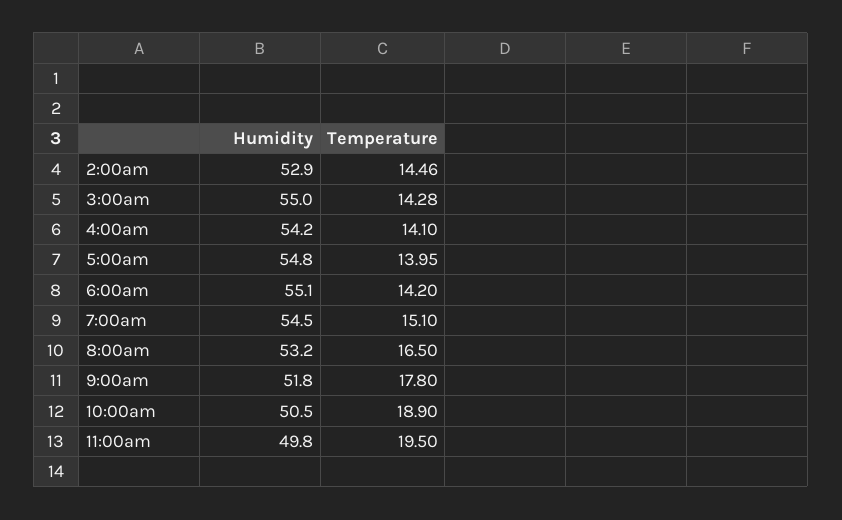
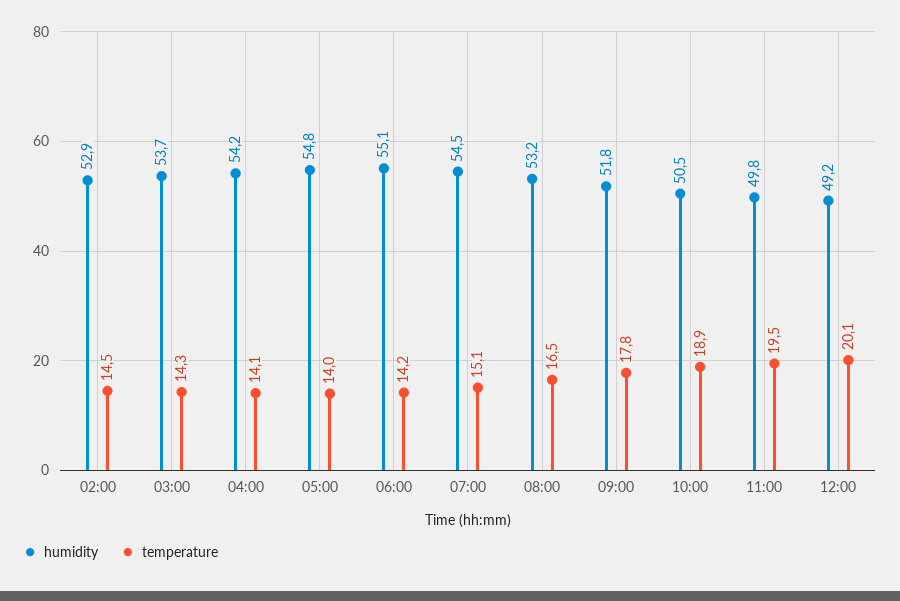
Humidity, 3:00am: 55 -> 53.7
Humidity, 12:00: none -> 49.2
Temperature, 12:00: none -> 20.1

